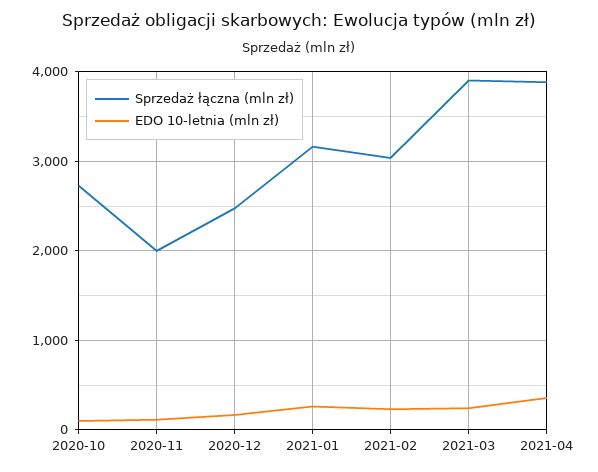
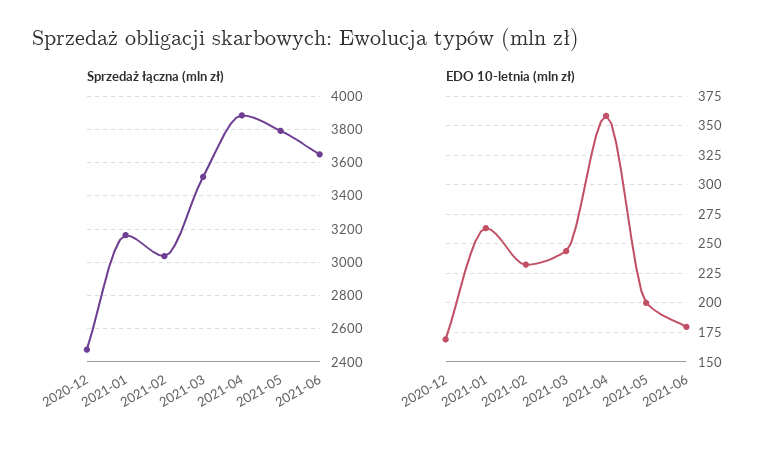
Sprzedaż łączna (mln zł), 2020-10: 2700 -> none
EDO 10-letnia (mln zł), 2020-10: 100 -> none
Sprzedaż łączna (mln zł), 2020-11: 2000 -> none
EDO 10-letnia (mln zł), 2020-11: 100 -> none
Sprzedaż łączna (mln zł), 2021-03: 3900 -> 3500
Sprzedaż łączna (mln zł), 2021-05: none -> 3800
Sprzedaż łączna (mln zł), 2021-06: none -> 3650
EDO 10-letnia (mln zł), 2021-05: none -> 200
EDO 10-letnia (mln zł), 2021-06: none -> 175

